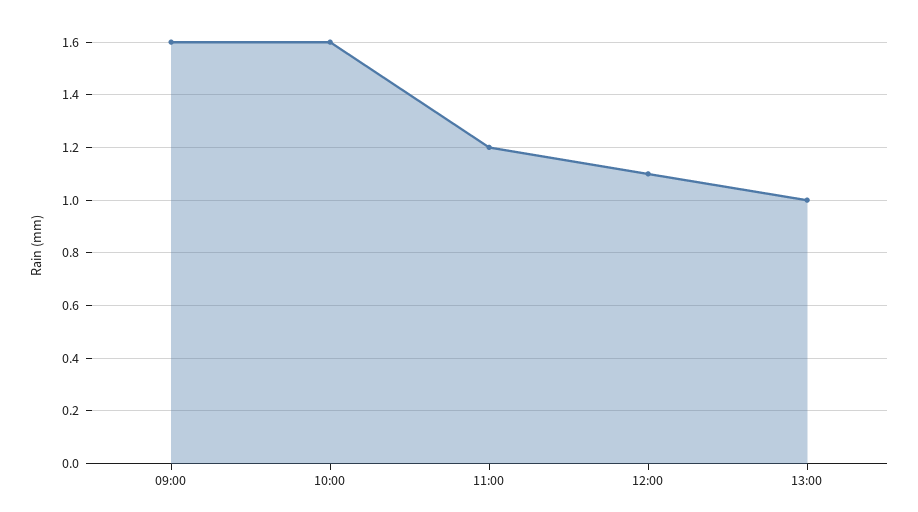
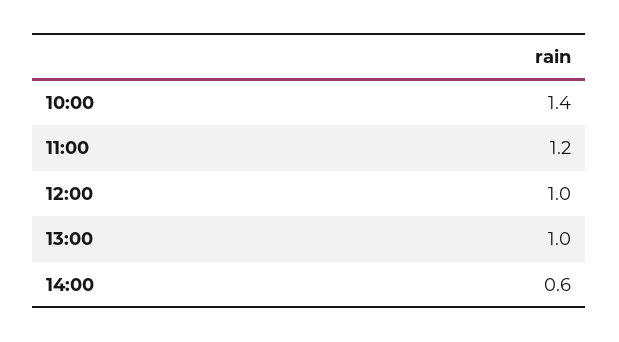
09:00: 1.6 -> none
10:00: 1.6 -> 1.4
12:00: 1.1 -> 1
14:00: none -> 0.6

